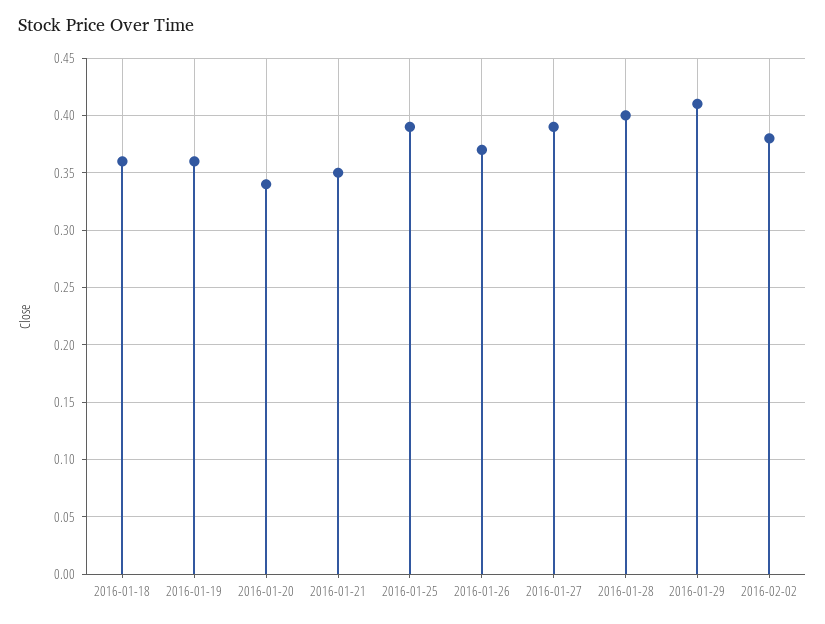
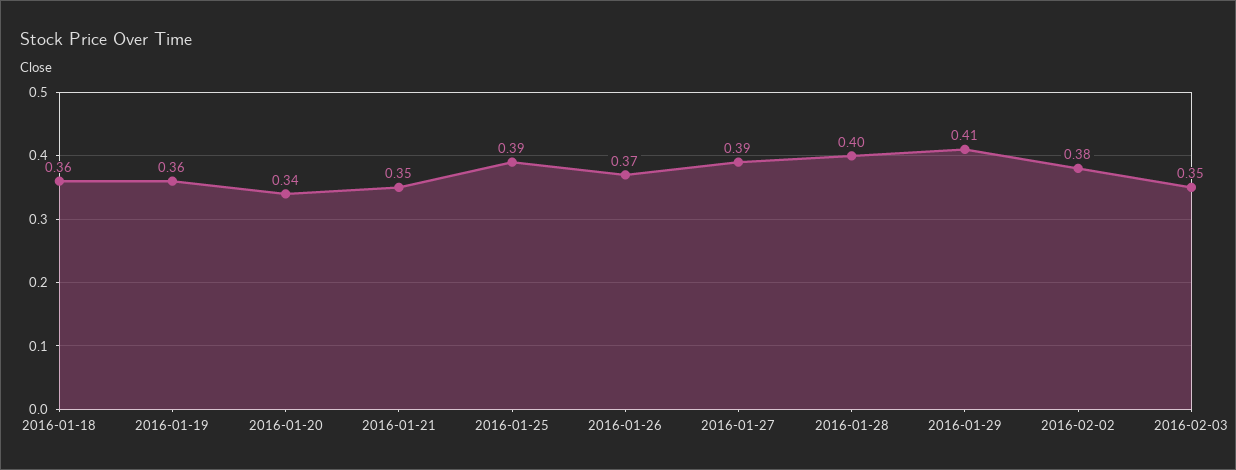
2016-02-03: none -> 0.35

